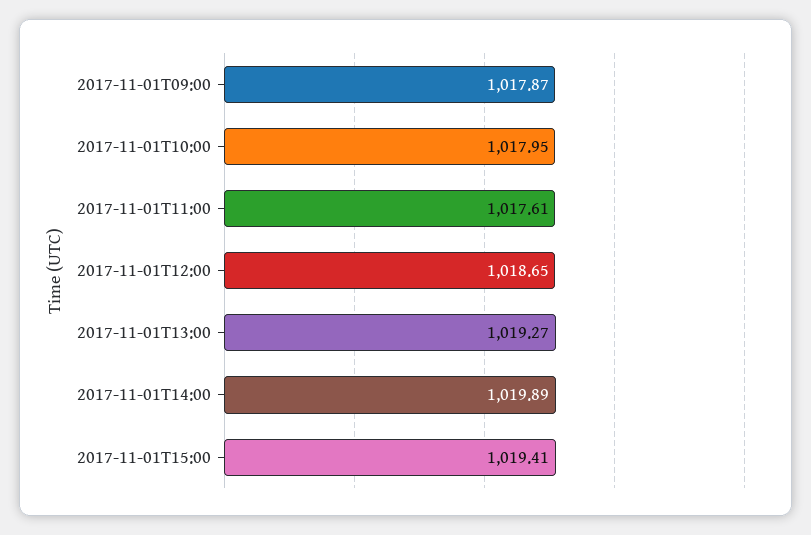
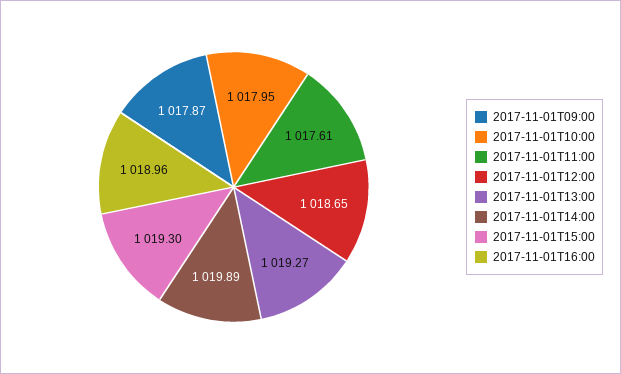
2017-11-01T15:00: 1019.41 -> 1019.3
2017-11-01T16:00: none -> 1018.96

